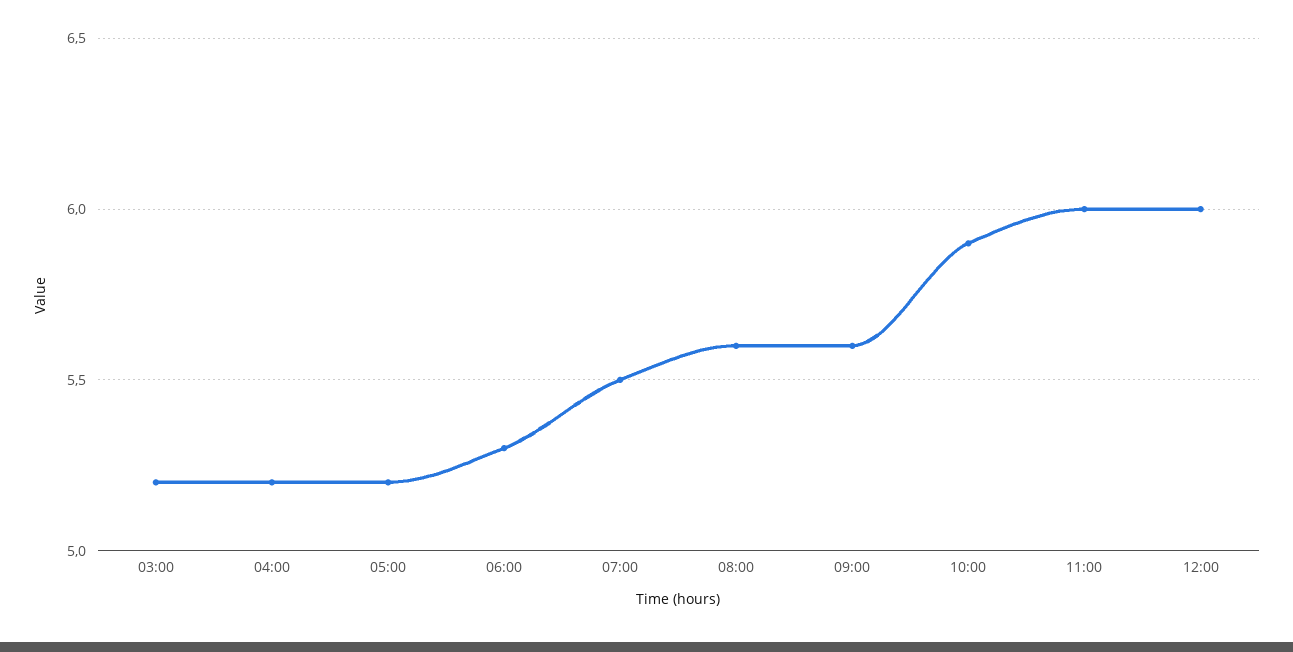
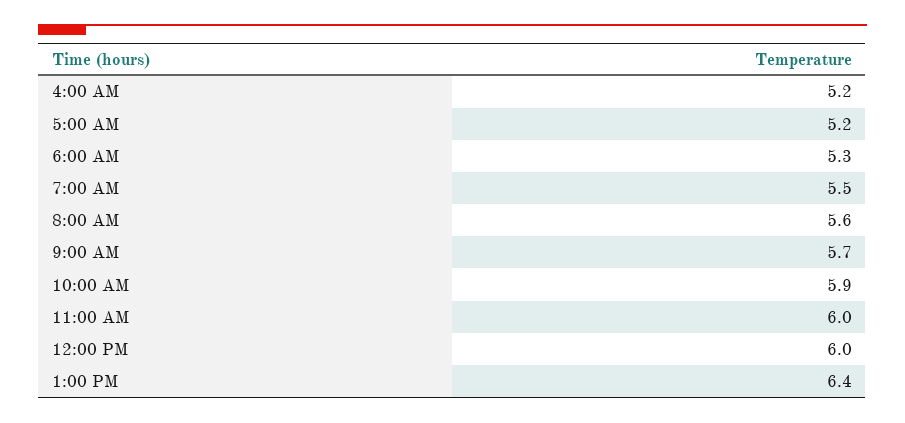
03:00: 5.2 -> none
09:00: 5.6 -> 5.7
1:00 PM: none -> 6.4

